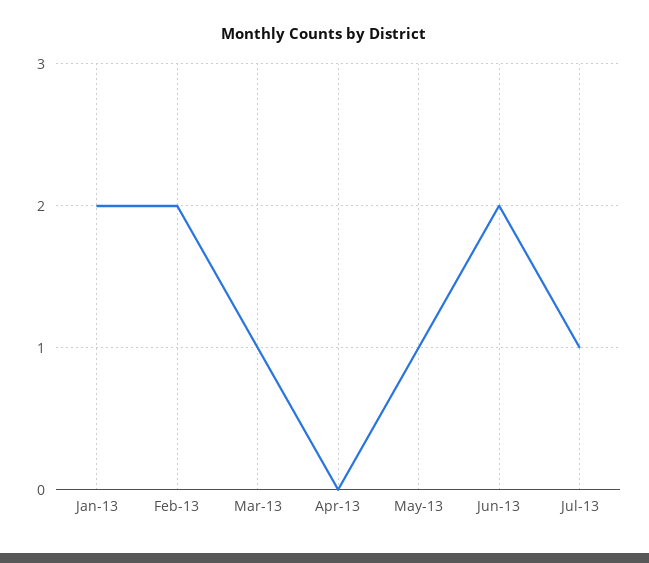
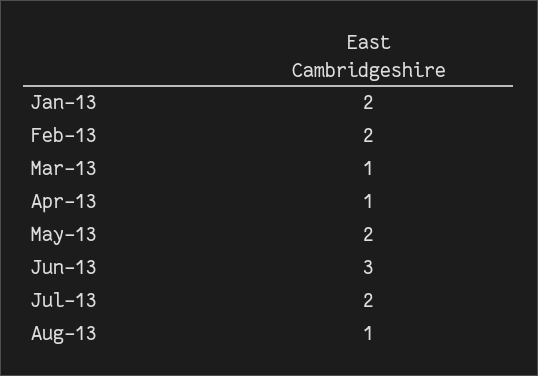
Apr-13: 0 -> 1
May-13: 1 -> 2
Jun-13: 2 -> 3
Jul-13: 1 -> 2
Aug-13: none -> 1

